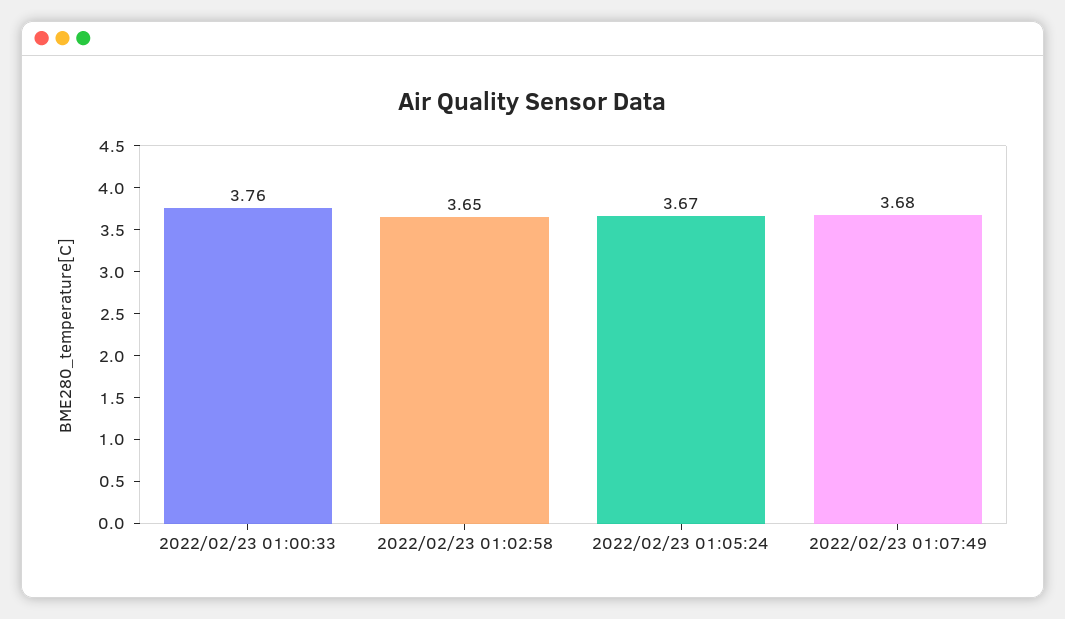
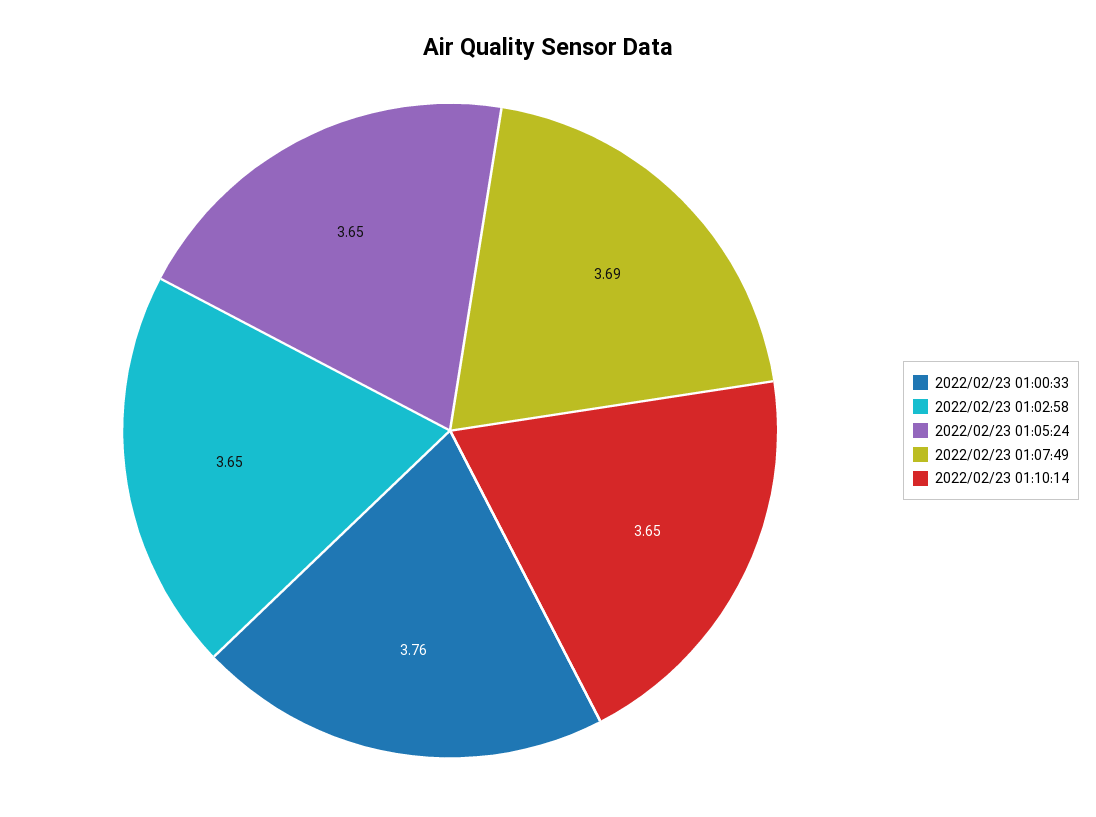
2022/02/23 01:05:24: 3.67 -> 3.65
2022/02/23 01:07:49: 3.68 -> 3.69
2022/02/23 01:10:14: none -> 3.65

